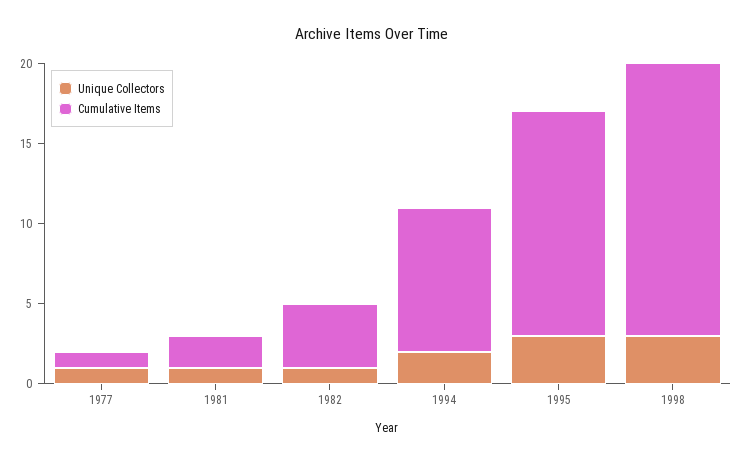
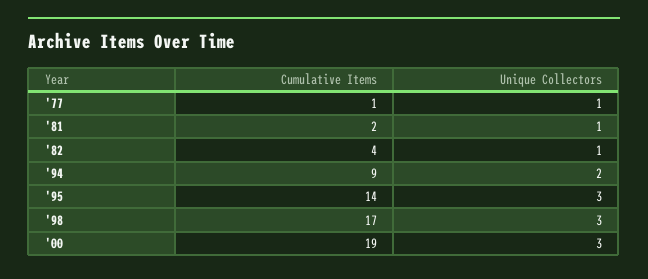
Cumulative Items, '00: none -> 19
Unique Collectors, '00: none -> 3

